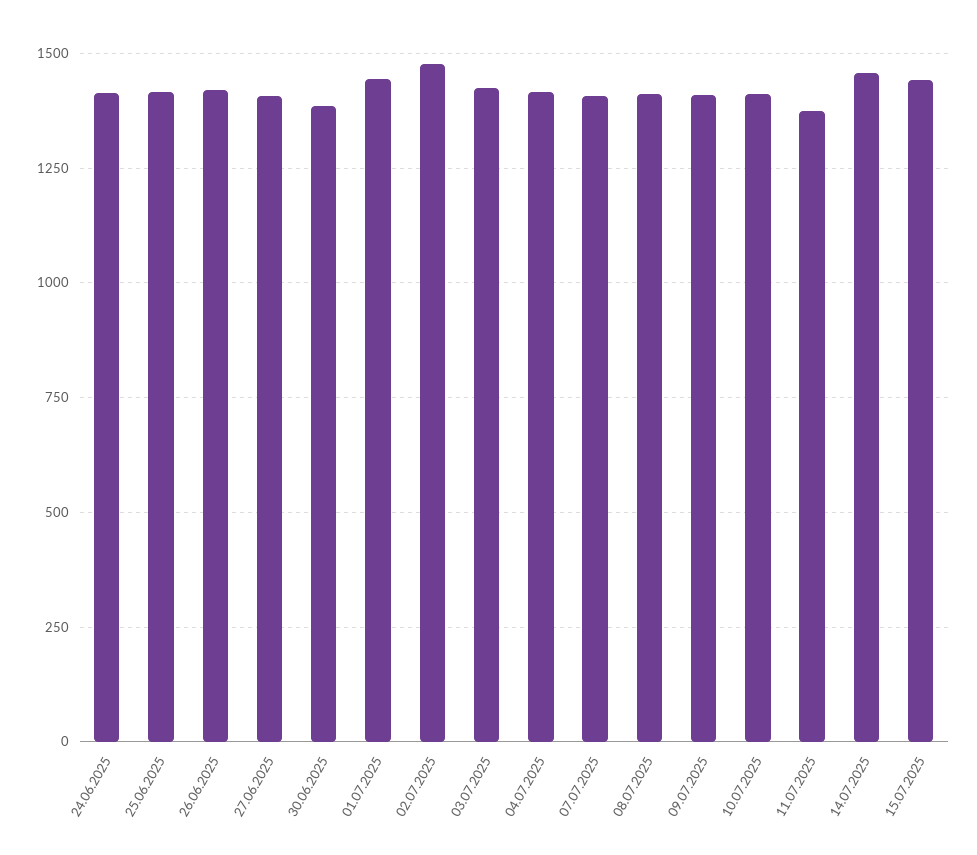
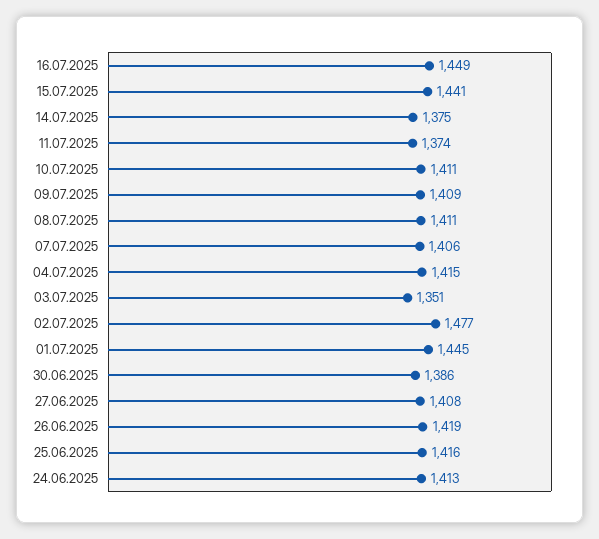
03.07.2025: 1425 -> 1351
14.07.2025: 1450 -> 1375
16.07.2025: none -> 1449

